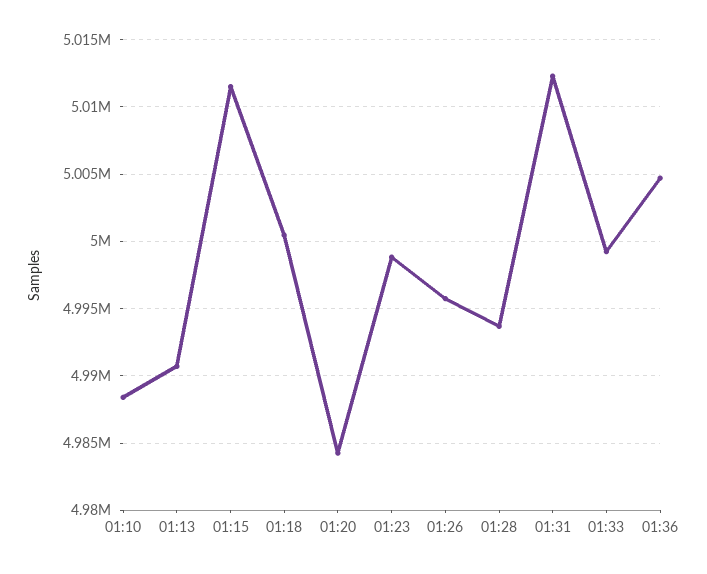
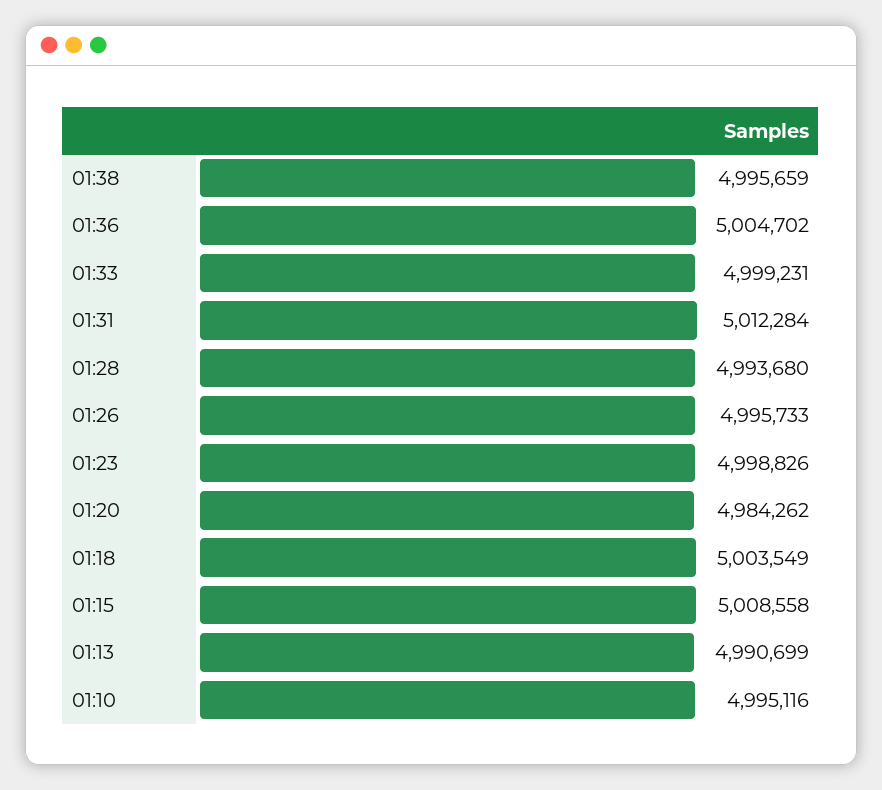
01:10: 4988500 -> 4995116
01:15: 5011500 -> 5008558
01:18: 5000500 -> 5003549
01:38: none -> 4995659

